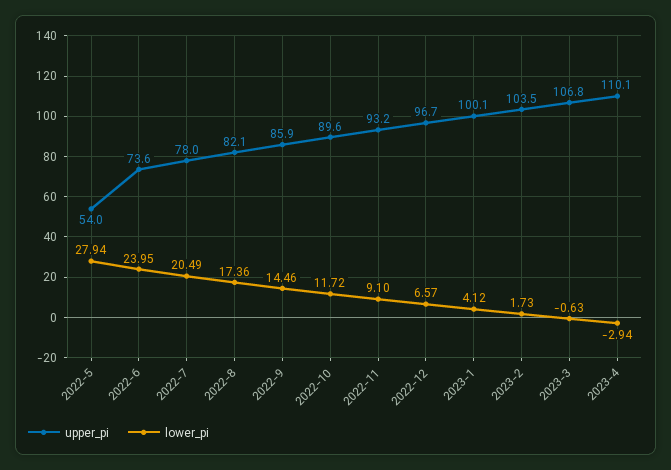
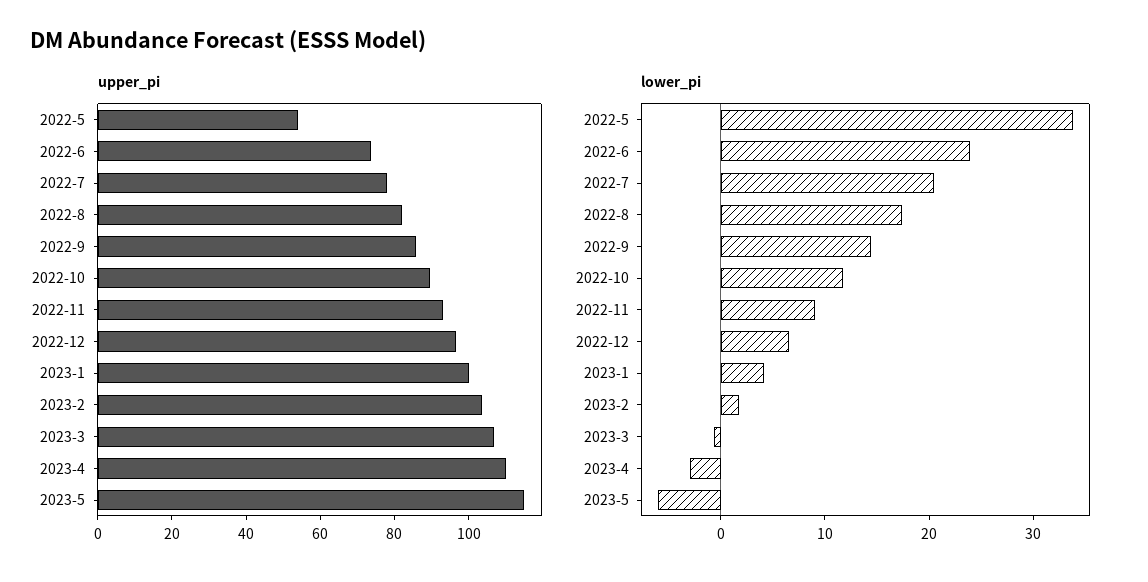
lower_pi, 2022-5: 27.94 -> 34
upper_pi, 2023-5: none -> 115
lower_pi, 2023-5: none -> -6

